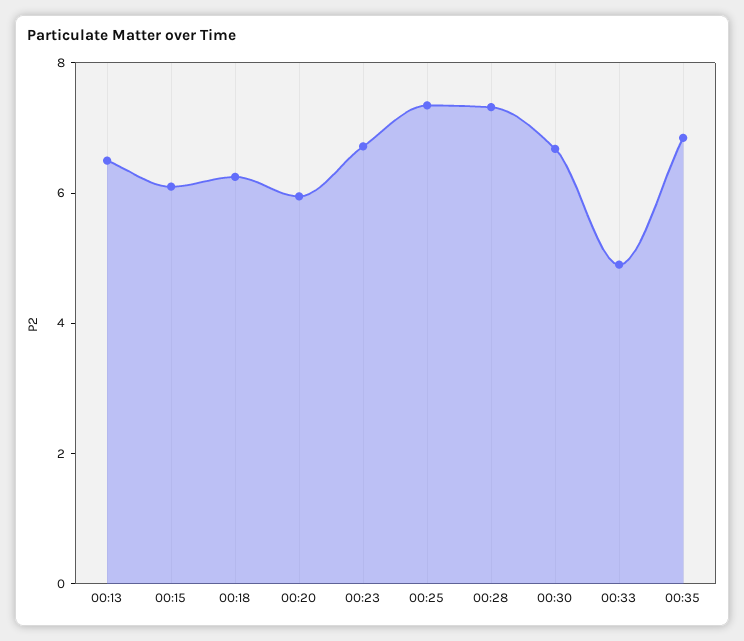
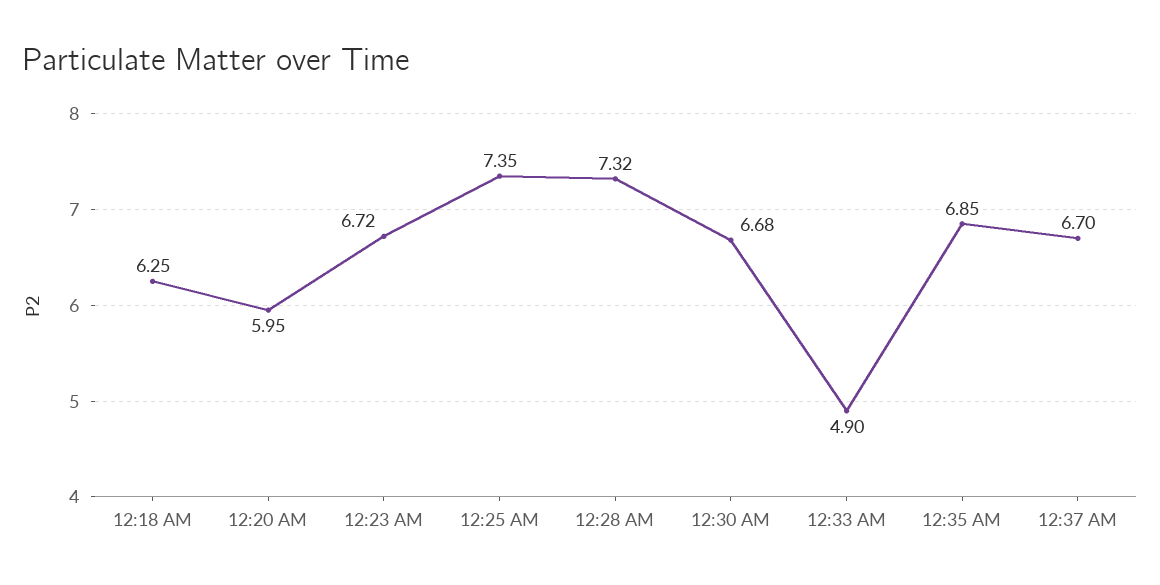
00:13: 6.5 -> none
00:15: 6 -> none
12:37 AM: none -> 6.7

